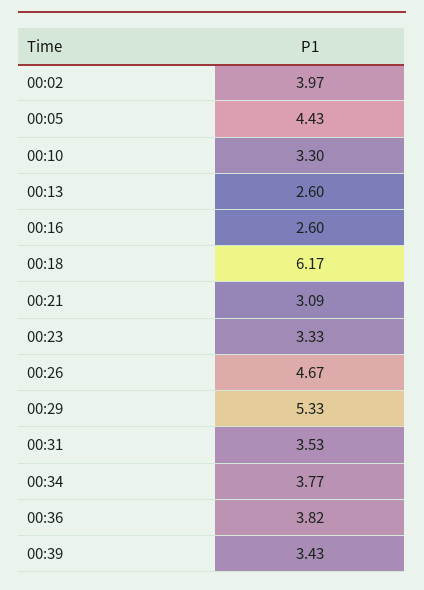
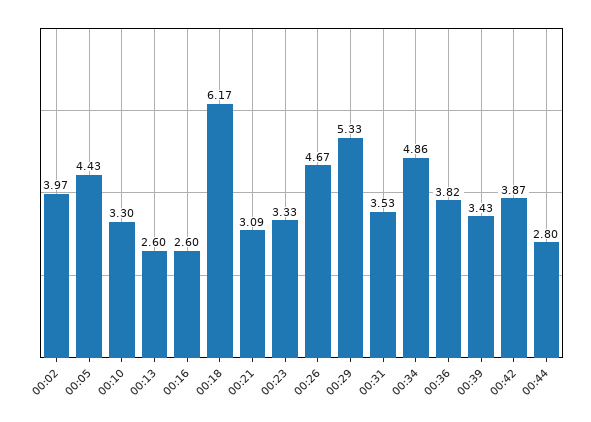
00:34: 3.77 -> 4.86
00:42: none -> 3.87
00:44: none -> 2.8

